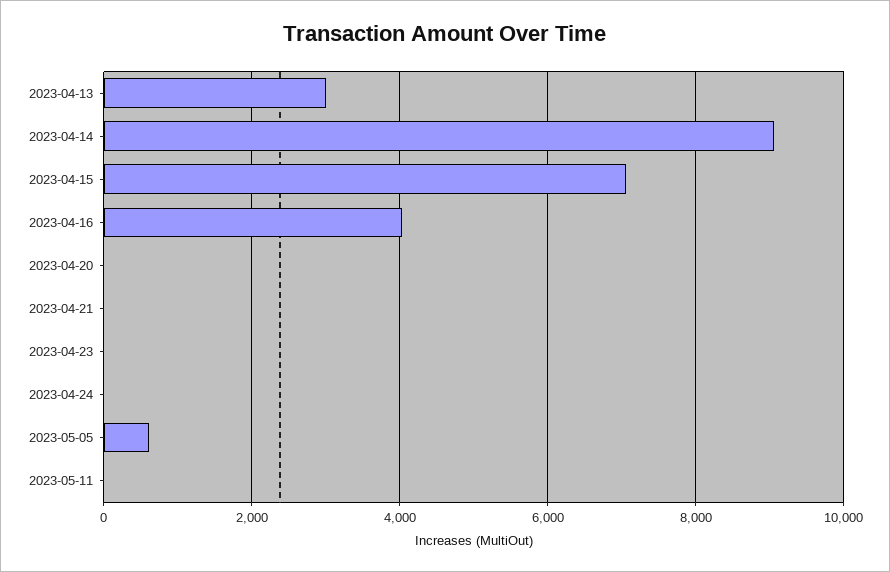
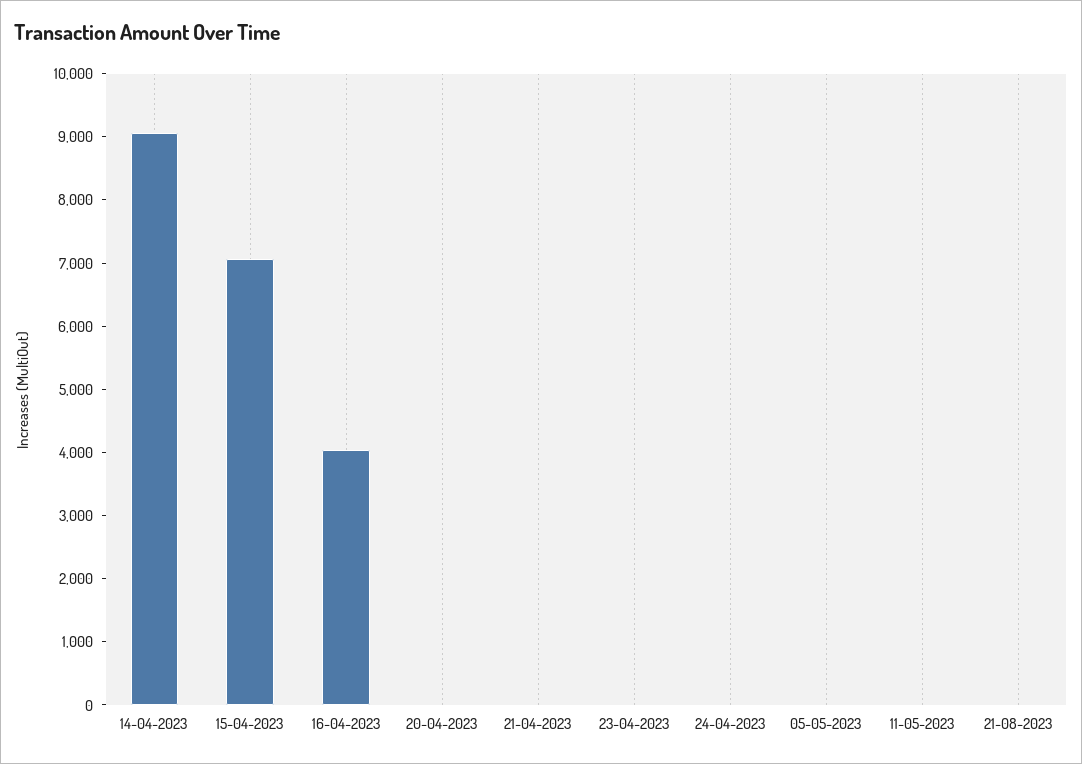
2023-04-13: 3000 -> none
2023-05-05: 600 -> 0
21-08-2023: none -> 0

